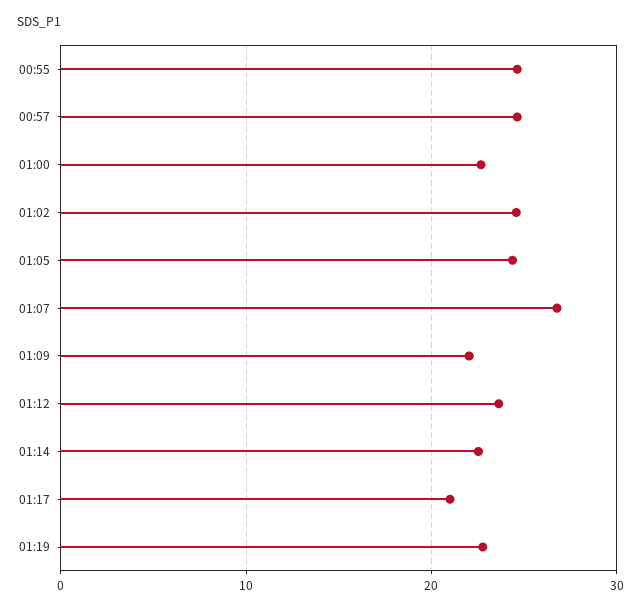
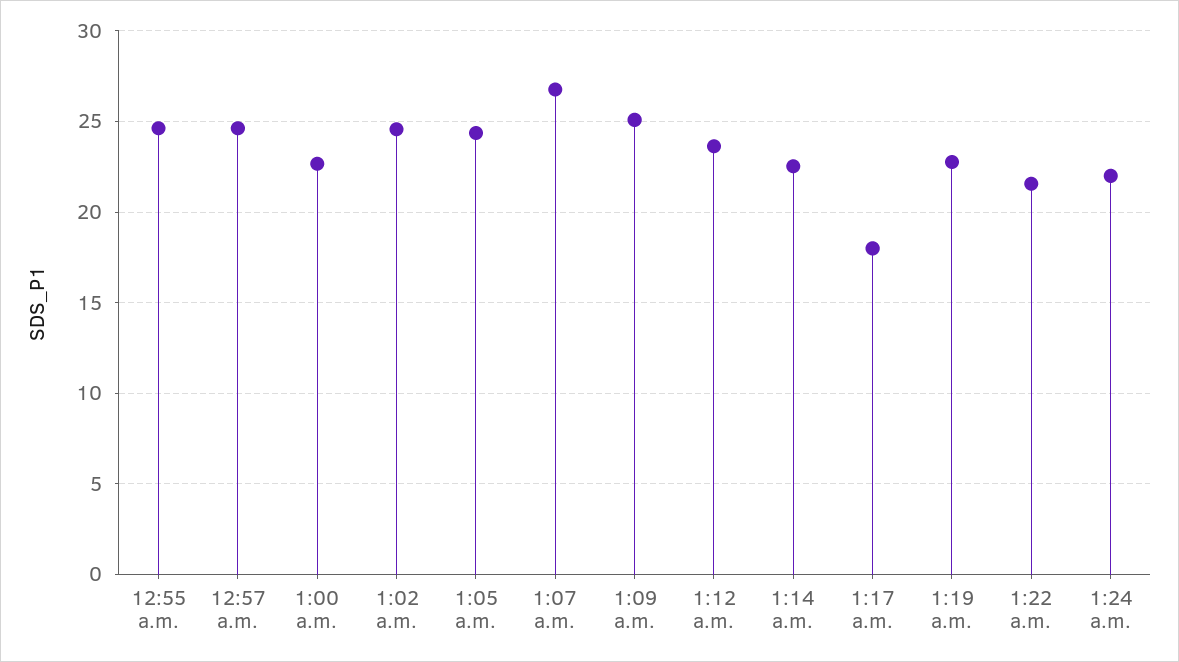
01:09: 22 -> 25
01:17: 21 -> 18
1:22 a.m.: none -> 21.5
1:24 a.m.: none -> 22

